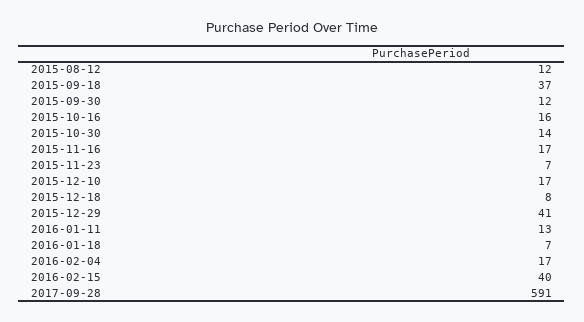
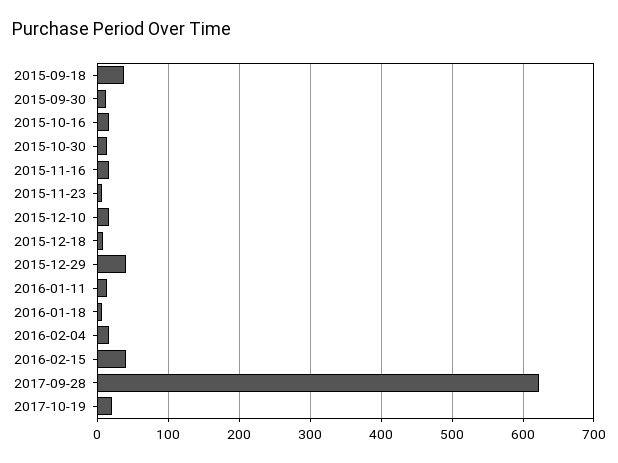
2015-08-12: 12 -> none
2017-09-28: 591 -> 620
2017-10-19: none -> 20

